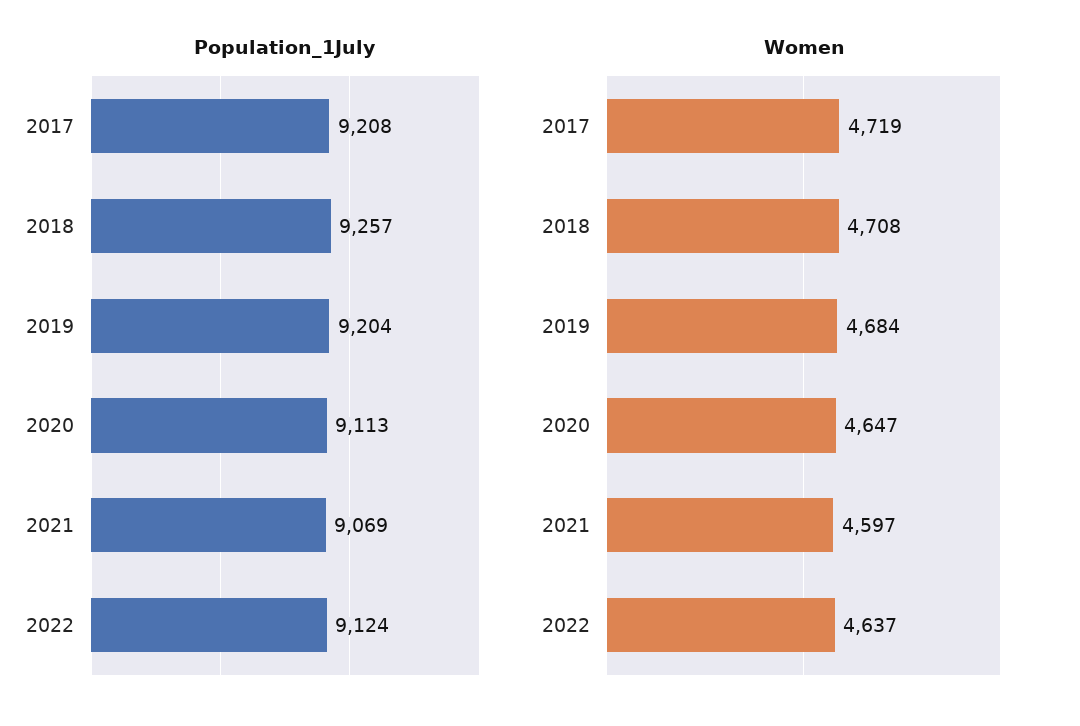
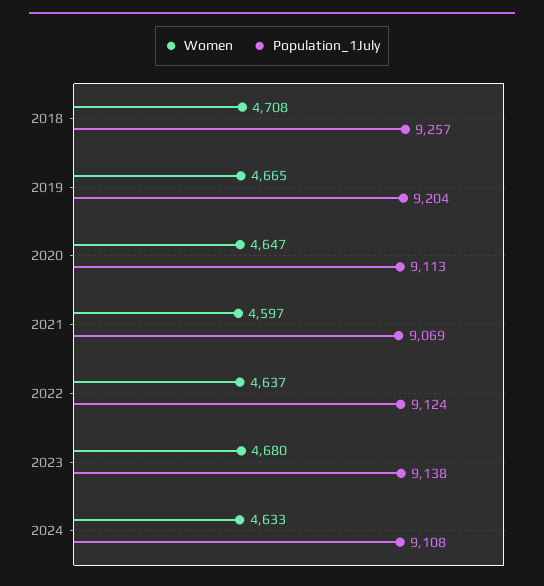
Population_1July, 2017: 9208 -> none
Women, 2017: 4719 -> none
Women, 2019: 4684 -> 4665
Women, 2023: none -> 4680
Population_1July, 2023: none -> 9138
Women, 2024: none -> 4633
Population_1July, 2024: none -> 9108

